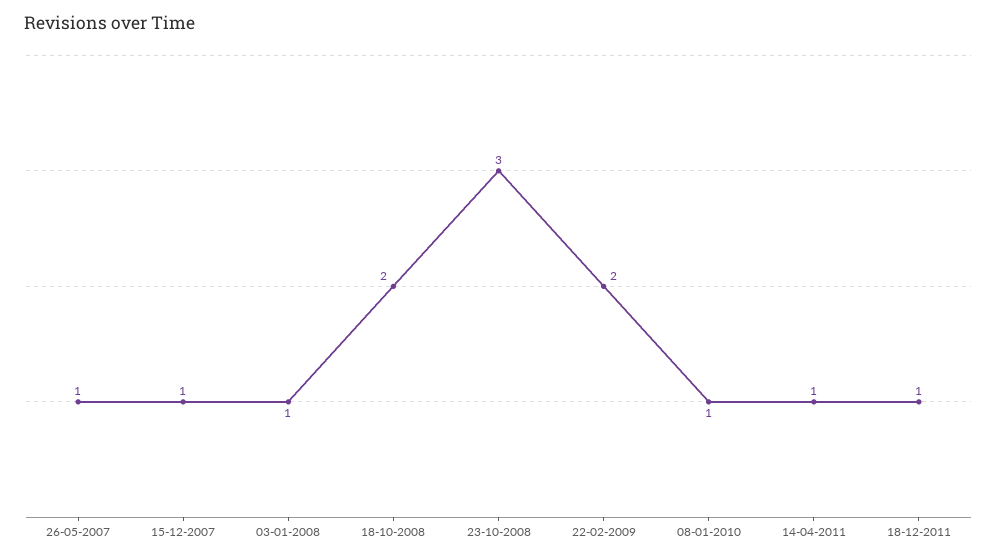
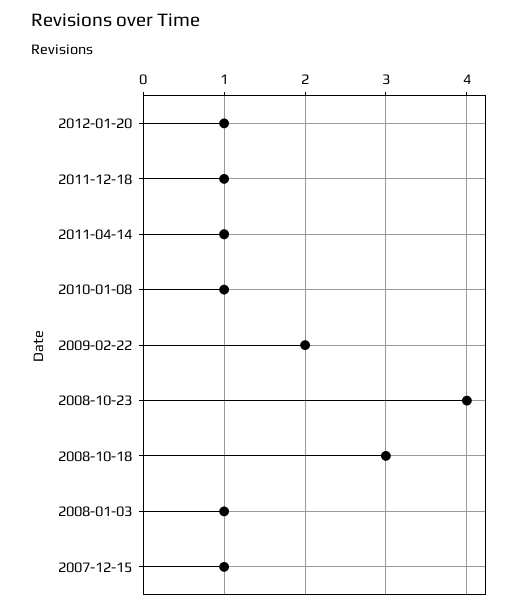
26-05-2007: 1 -> none
18-10-2008: 2 -> 3
23-10-2008: 3 -> 4
2012-01-20: none -> 1

